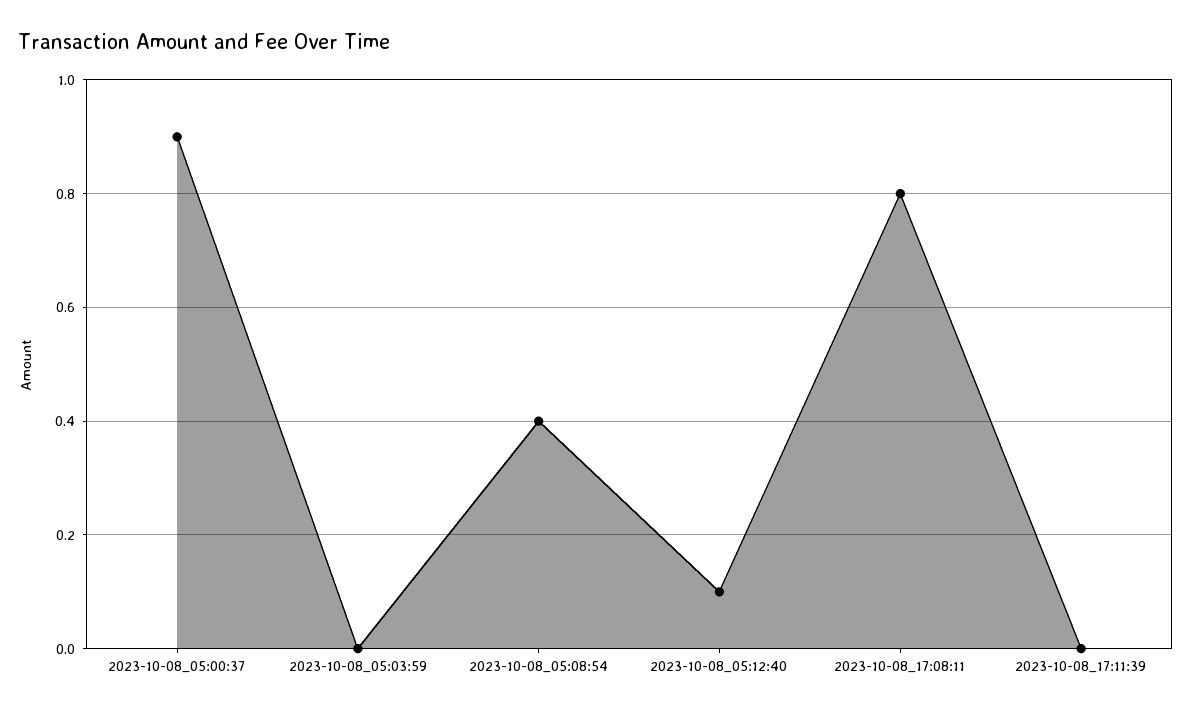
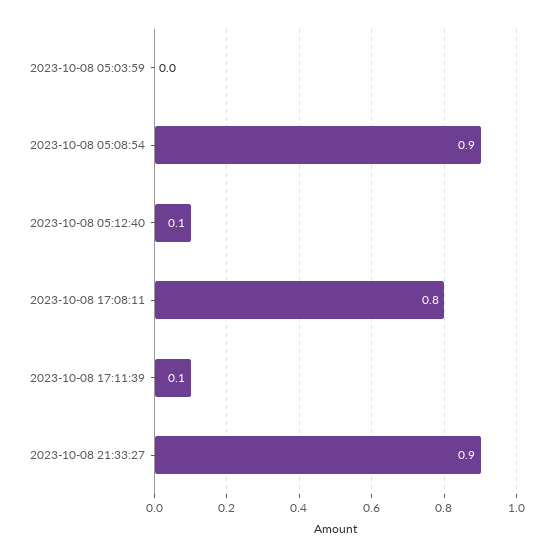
2023-10-08_05:00:37: 0.9 -> none
2023-10-08_05:08:54: 0.4 -> 0.9
2023-10-08_17:11:39: 0 -> 0.1
2023-10-08 21:33:27: none -> 0.9

